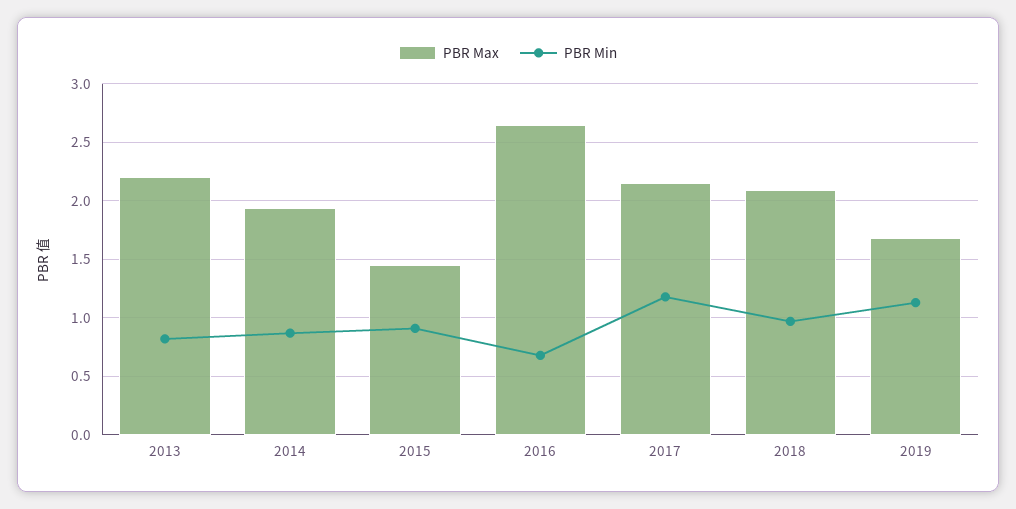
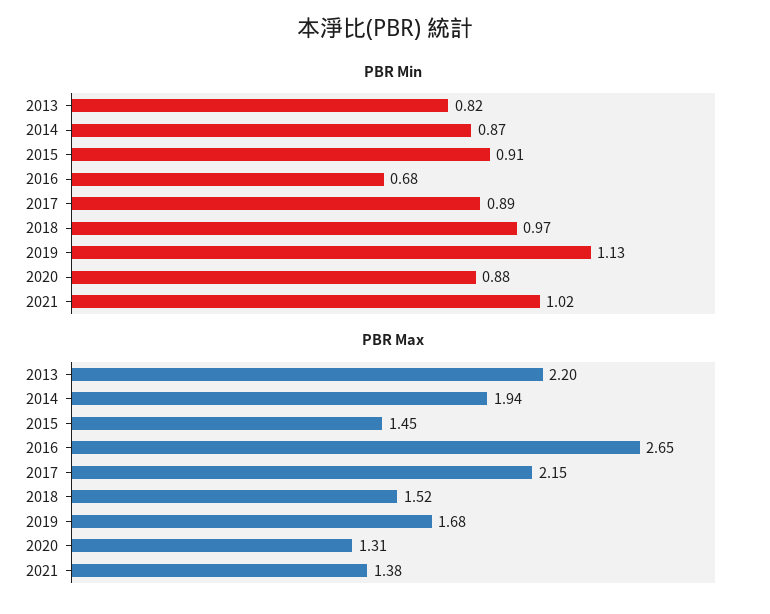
PBR Min, 2017: 1.2 -> 0.89
PBR Max, 2018: 2.1 -> 1.52
PBR Min, 2020: none -> 0.88
PBR Min, 2021: none -> 1.02
PBR Max, 2020: none -> 1.31
PBR Max, 2021: none -> 1.38

